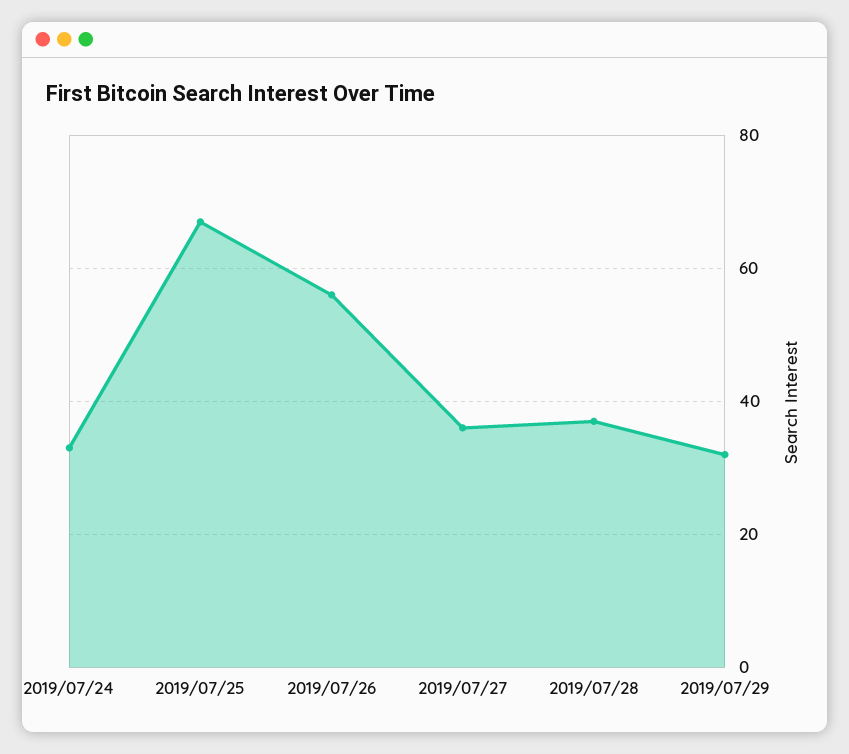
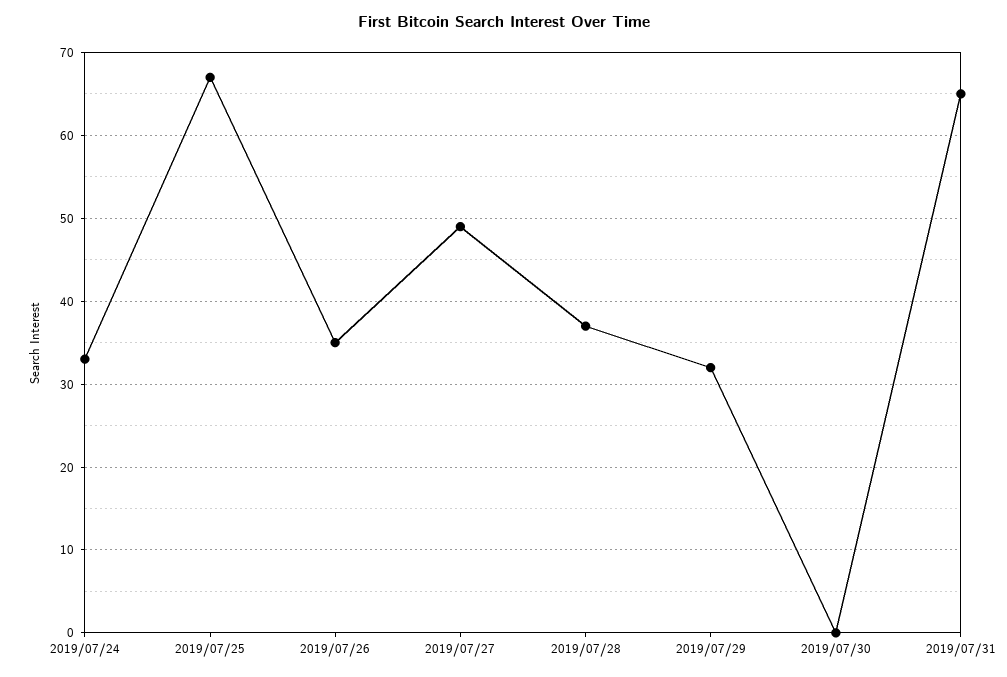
2019/07/26: 55 -> 35
2019/07/27: 35 -> 49
2019/07/30: none -> 0
2019/07/31: none -> 65

